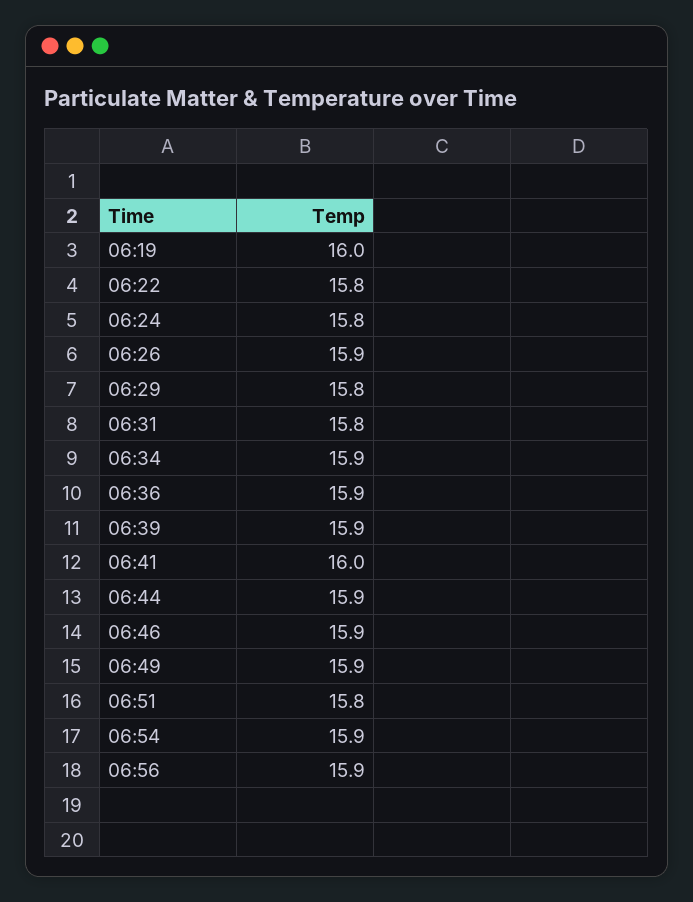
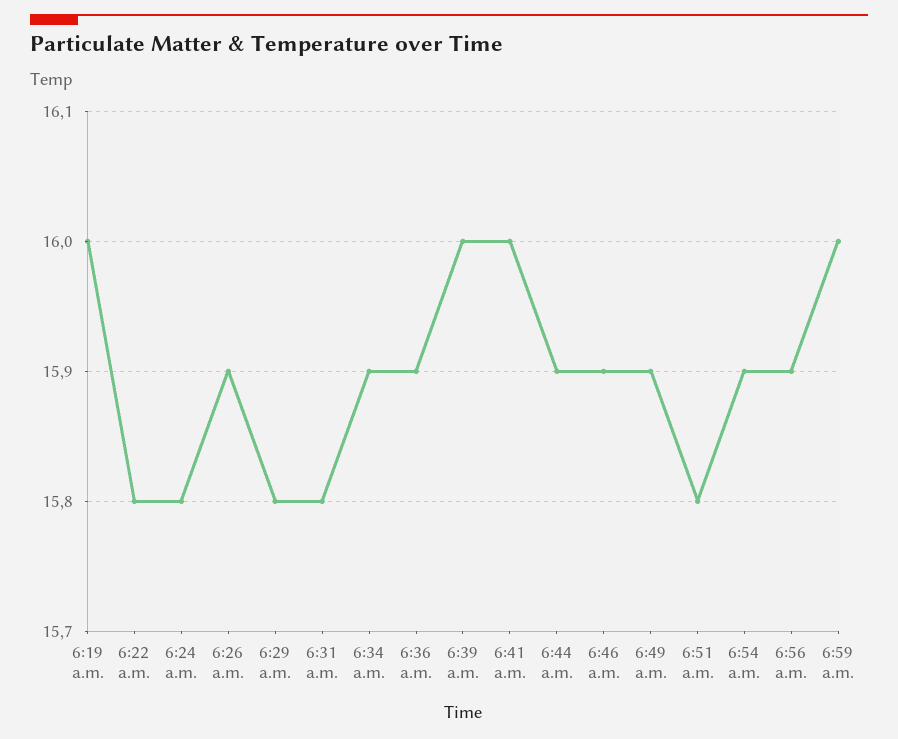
06:39: 15.9 -> 16
6:59 a.m.: none -> 16

